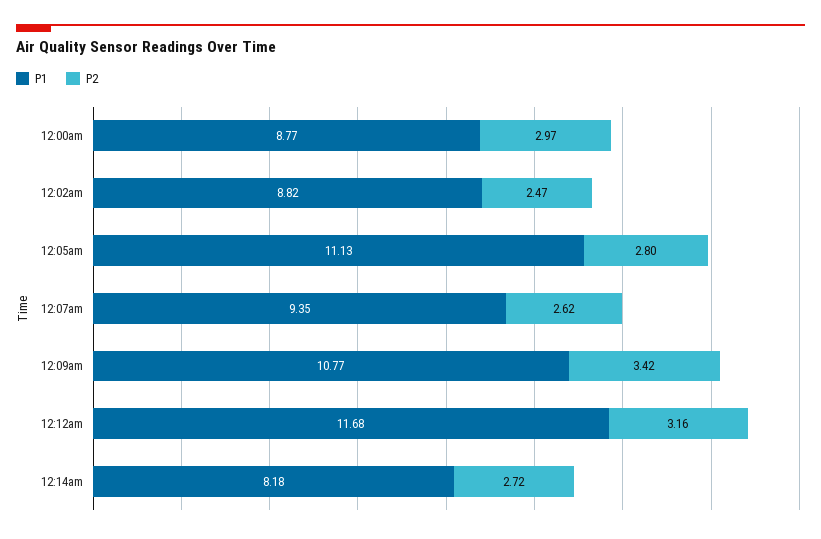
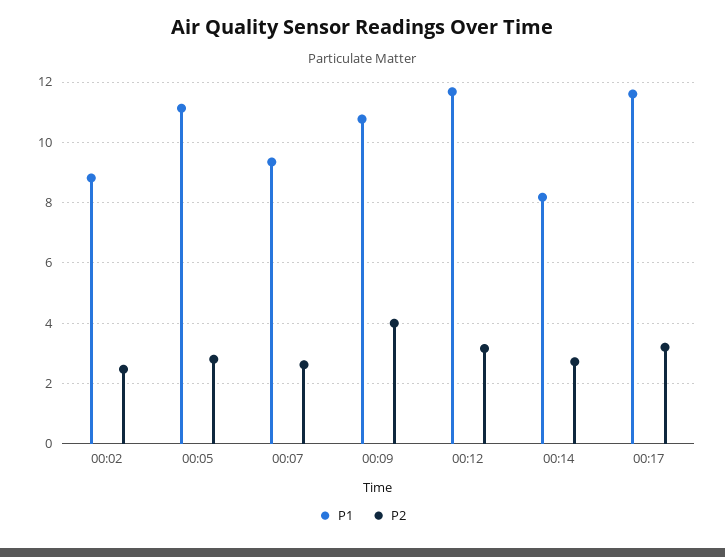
P1, 12:00am: 8.77 -> none
P2, 12:00am: 2.97 -> none
P2, 12:09am: 3.42 -> 4
P1, 00:17: none -> 11.6
P2, 00:17: none -> 3.2

